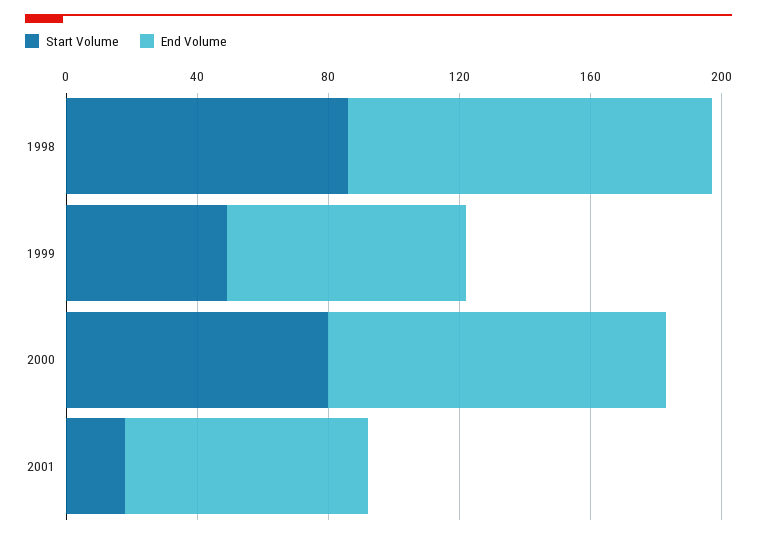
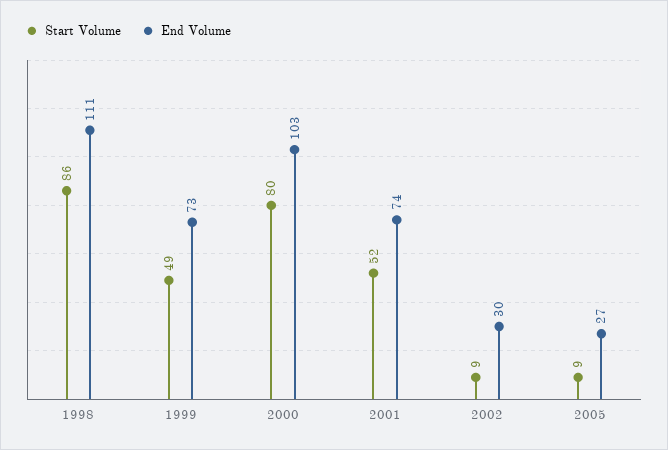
Start Volume, 2001: 20 -> 52
Start Volume, 2002: none -> 9
End Volume, 2002: none -> 30
Start Volume, 2005: none -> 9
End Volume, 2005: none -> 27

